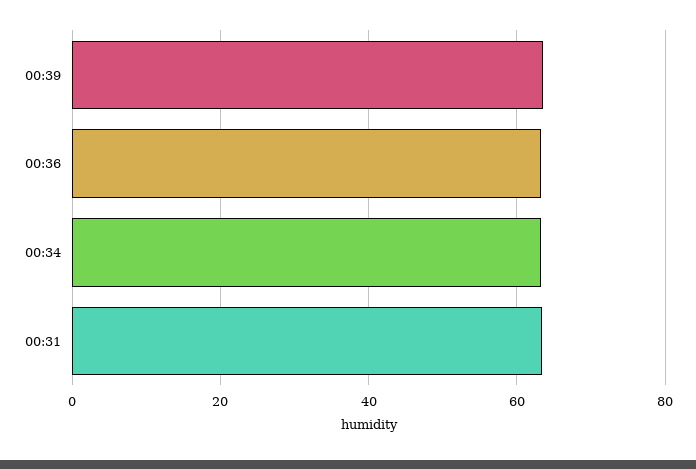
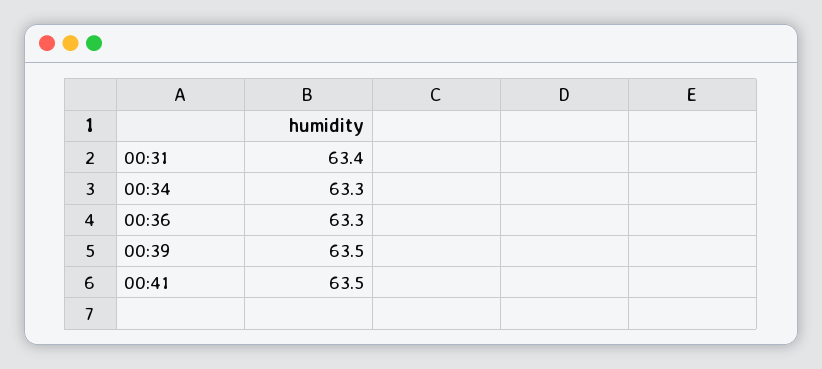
00:41: none -> 63.5

